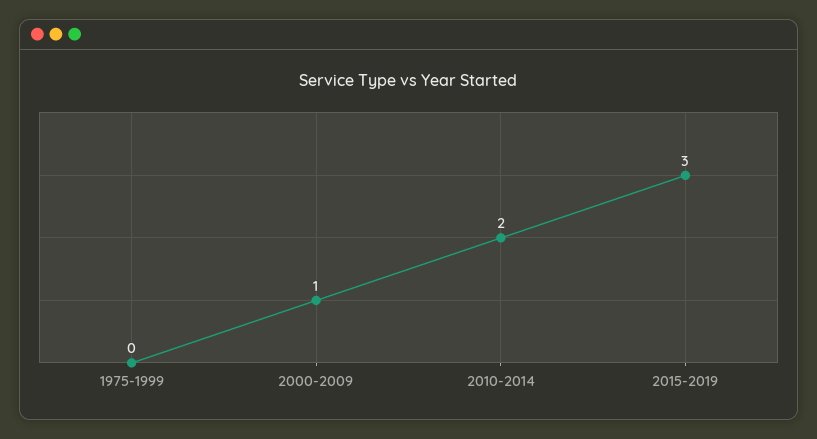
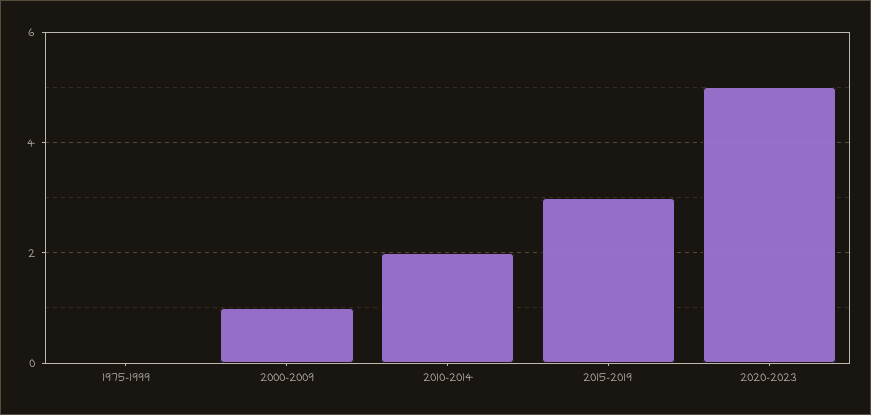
2020-2023: none -> 5

